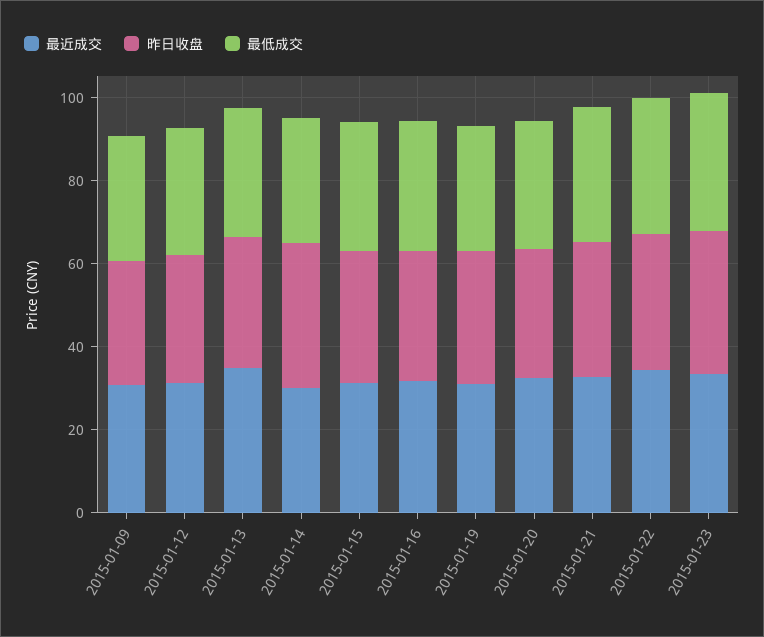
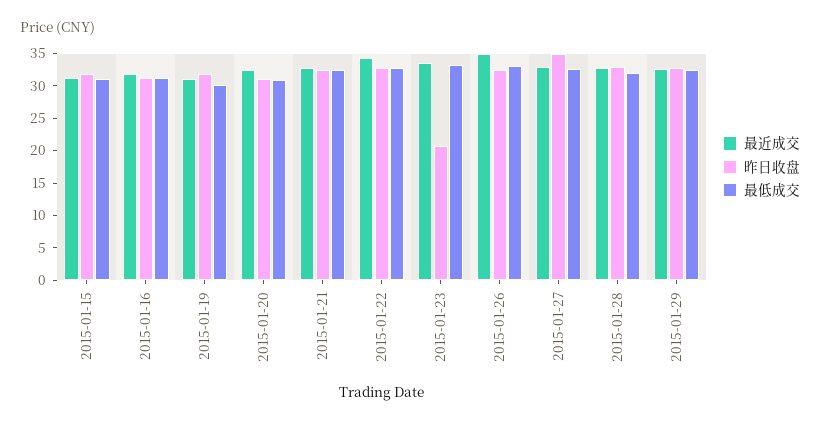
最近成交, 2015-01-09: 30 -> none
昨日收盘, 2015-01-09: 30 -> none
最低成交, 2015-01-09: 30 -> none
最近成交, 2015-01-12: 30 -> none
昨日收盘, 2015-01-12: 30 -> none
最低成交, 2015-01-12: 30 -> none
最近成交, 2015-01-13: 35 -> none
昨日收盘, 2015-01-13: 30 -> none
最低成交, 2015-01-13: 30 -> none
最近成交, 2015-01-14: 30 -> none
昨日收盘, 2015-01-14: 35 -> none
最低成交, 2015-01-14: 30 -> none
昨日收盘, 2015-01-23: 35 -> 20
最近成交, 2015-01-26: none -> 35
昨日收盘, 2015-01-26: none -> 32.5
最低成交, 2015-01-26: none -> 32.5
最近成交, 2015-01-27: none -> 32.5
昨日收盘, 2015-01-27: none -> 35
最低成交, 2015-01-27: none -> 32.5
最近成交, 2015-01-28: none -> 32.5
昨日收盘, 2015-01-28: none -> 32.5
最低成交, 2015-01-28: none -> 32.5
最近成交, 2015-01-29: none -> 32.5
昨日收盘, 2015-01-29: none -> 32.5
最低成交, 2015-01-29: none -> 32.5

